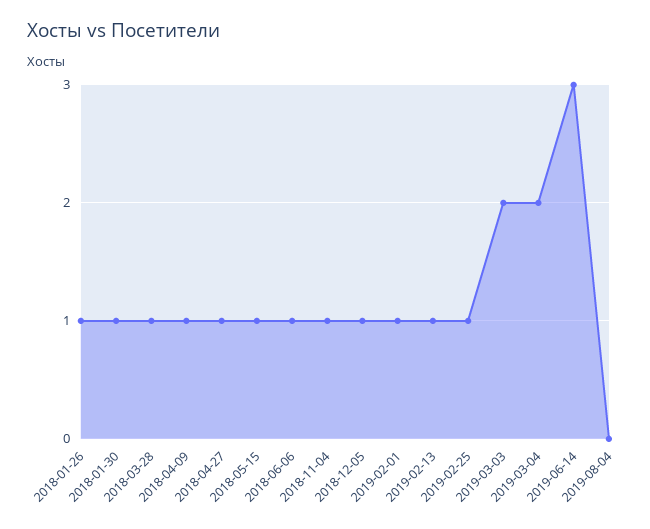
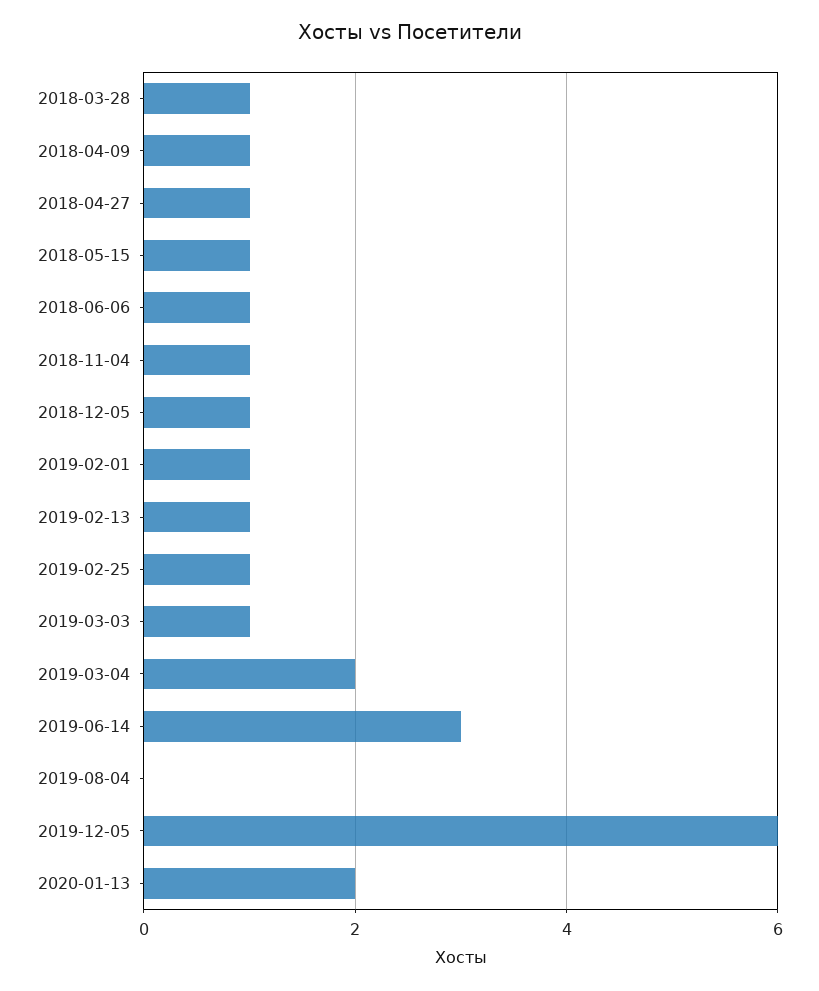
2018-01-26: 1 -> none
2018-01-30: 1 -> none
2019-03-03: 2 -> 1
2019-12-05: none -> 6
2020-01-13: none -> 2

